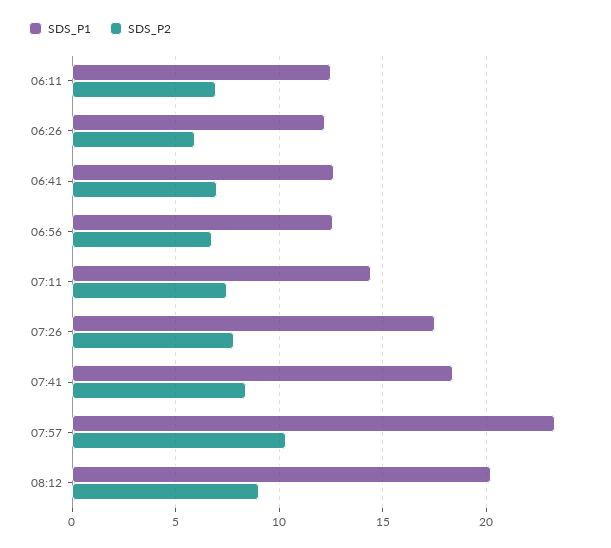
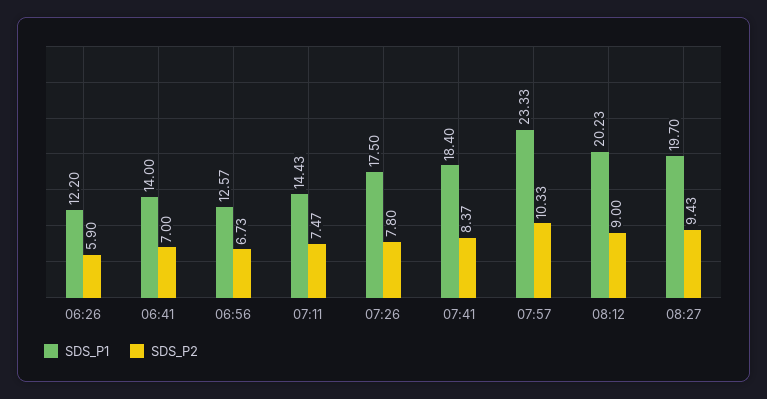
SDS_P1, 06:11: 12.5 -> none
SDS_P2, 06:11: 7 -> none
SDS_P1, 06:41: 12.5 -> 14
SDS_P1, 08:27: none -> 19.7
SDS_P2, 08:27: none -> 9.43

